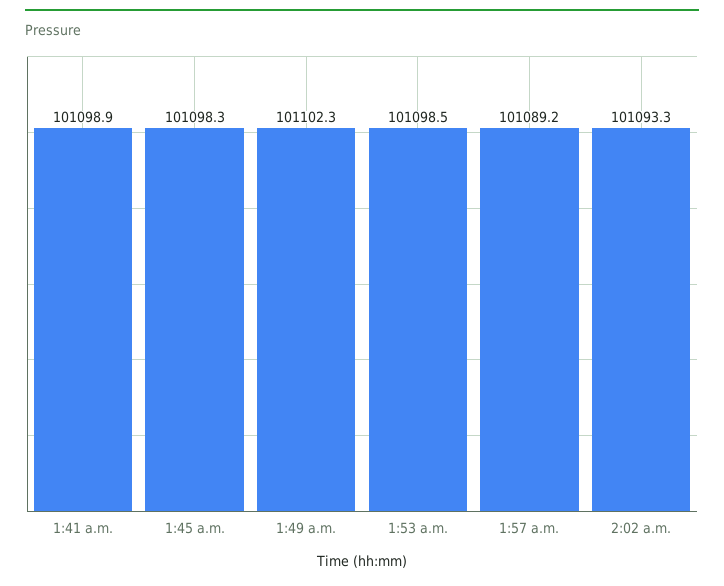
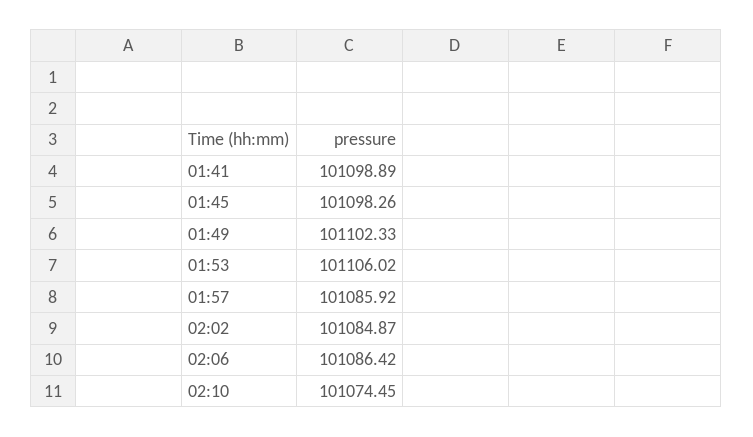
1:53 a.m.: 101098.5 -> 101106.02
1:57 a.m.: 101089.2 -> 101085.92
2:02 a.m.: 101093.3 -> 101084.87
02:06: none -> 101086.42
02:10: none -> 101074.45

